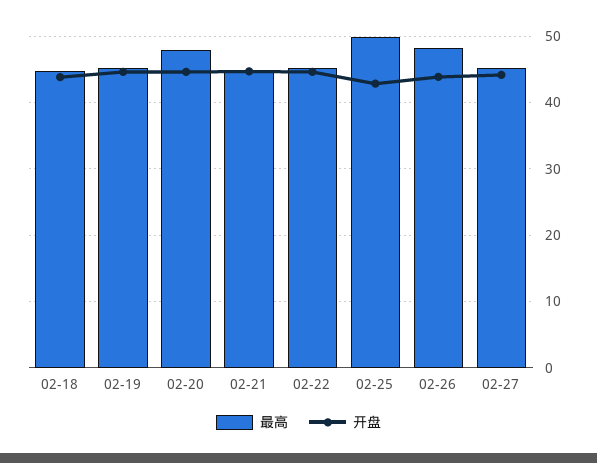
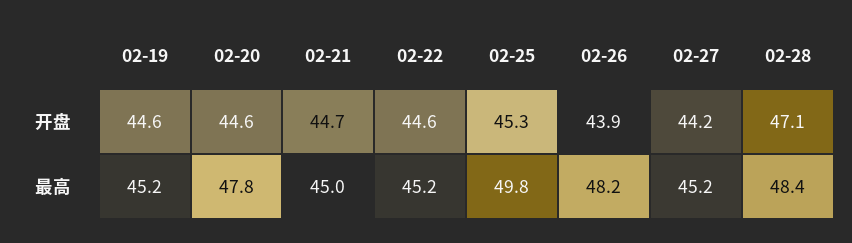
最高, 02-18: 45 -> none
开盘, 02-18: 44 -> none
开盘, 02-25: 43 -> 45.3
开盘, 02-28: none -> 47.1
最高, 02-28: none -> 48.4

